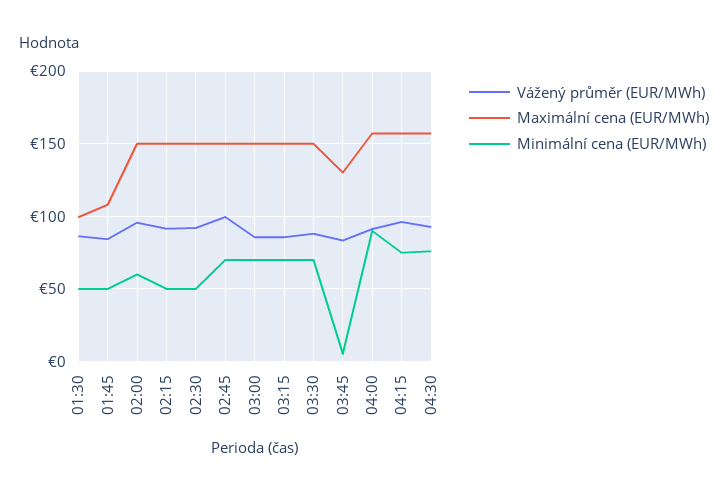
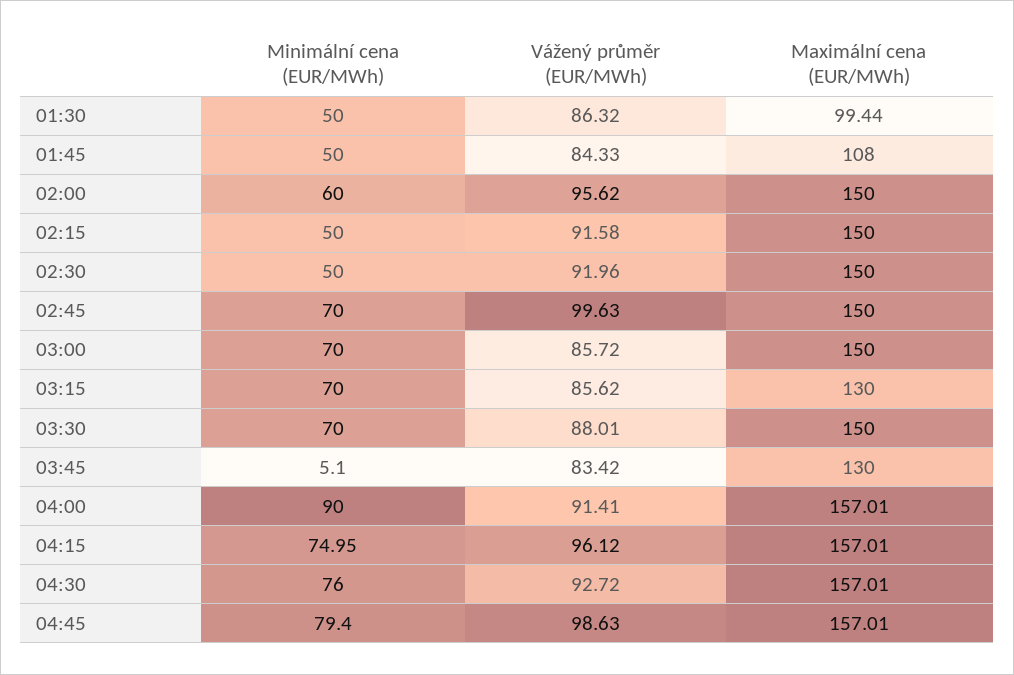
Maximální cena (EUR/MWh), 03:15: 150 -> 130
Minimální cena (EUR/MWh), 04:45: none -> 79.4
Vážený průměr (EUR/MWh), 04:45: none -> 98.63
Maximální cena (EUR/MWh), 04:45: none -> 157.01

